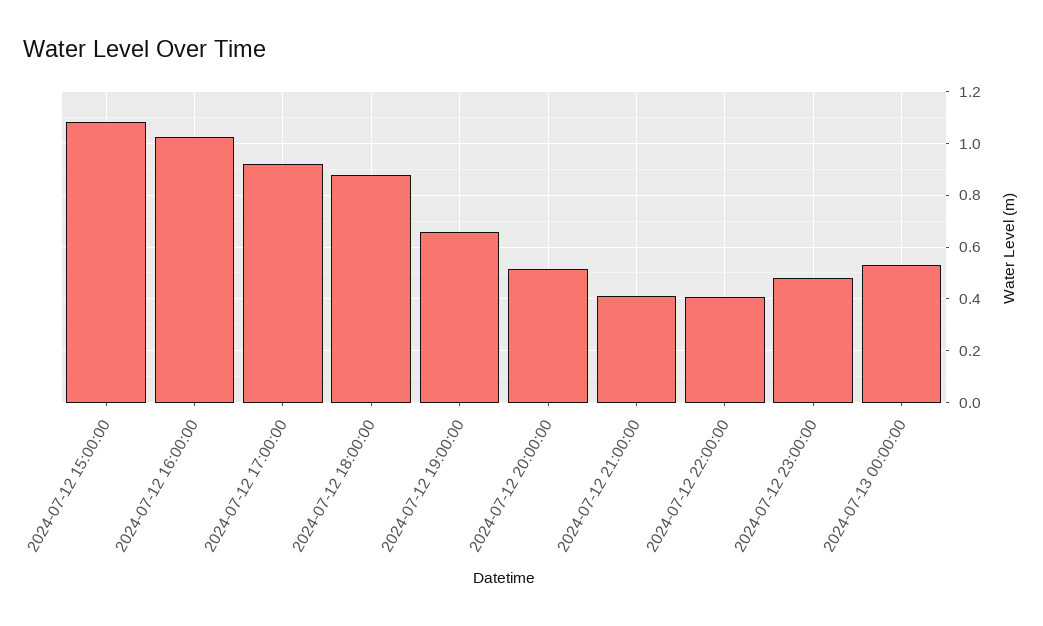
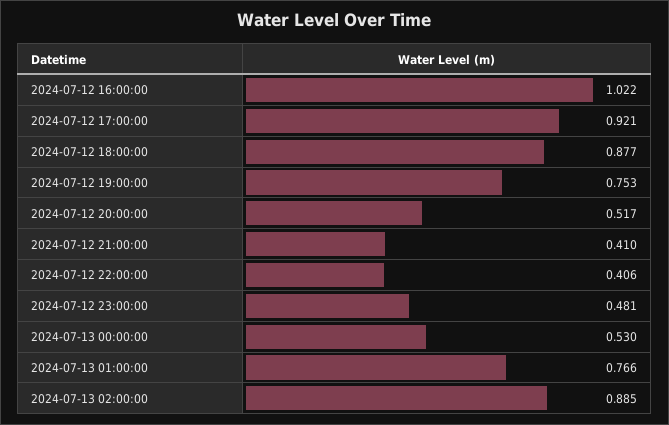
2024-07-12 15:00:00: 1.075 -> none
2024-07-12 19:00:00: 0.65 -> 0.753
2024-07-13 01:00:00: none -> 0.766
2024-07-13 02:00:00: none -> 0.885

